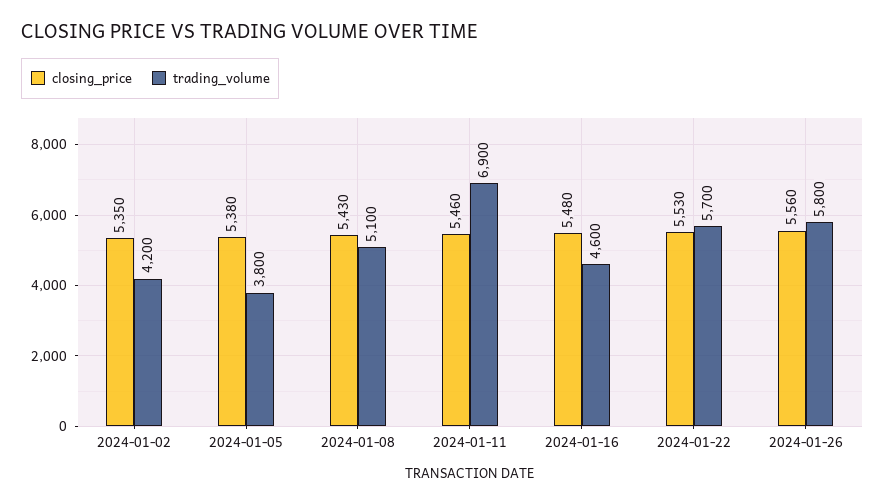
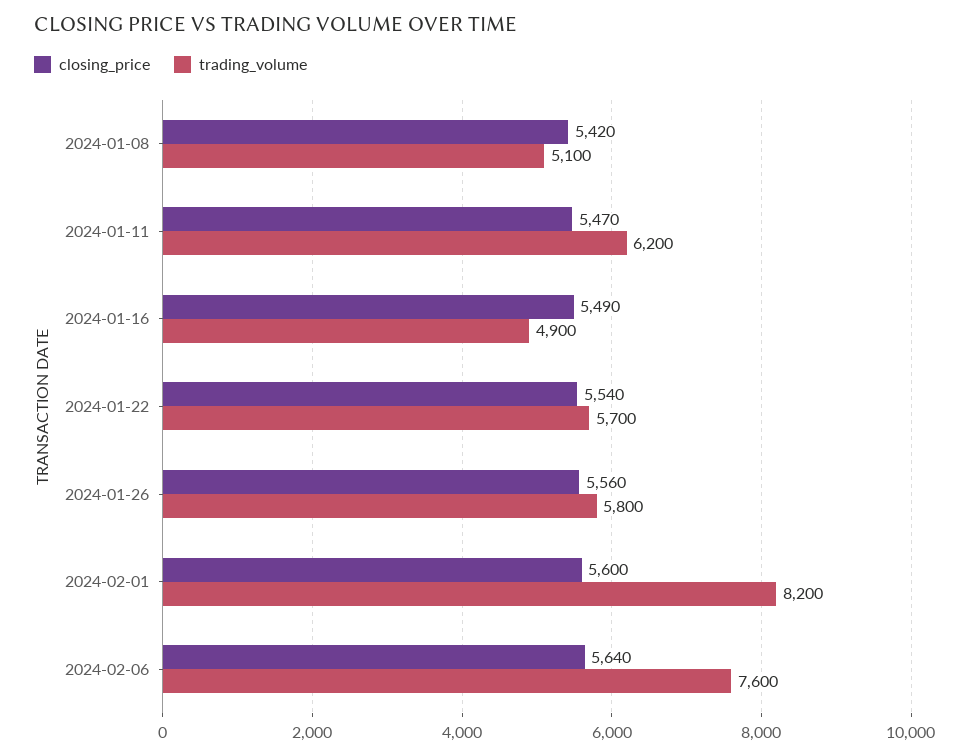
closing_price, 2024-01-02: 5350 -> none
trading_volume, 2024-01-02: 4200 -> none
closing_price, 2024-01-05: 5380 -> none
trading_volume, 2024-01-05: 3800 -> none
closing_price, 2024-01-08: 5430 -> 5420
closing_price, 2024-01-11: 5460 -> 5470
trading_volume, 2024-01-11: 6900 -> 6200
closing_price, 2024-01-16: 5480 -> 5490
trading_volume, 2024-01-16: 4600 -> 4900
closing_price, 2024-01-22: 5530 -> 5540
closing_price, 2024-02-01: none -> 5600
trading_volume, 2024-02-01: none -> 8200
closing_price, 2024-02-06: none -> 5640
trading_volume, 2024-02-06: none -> 7600

